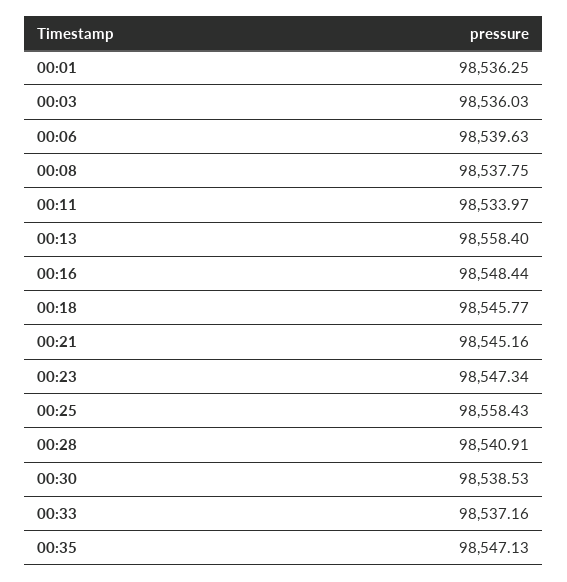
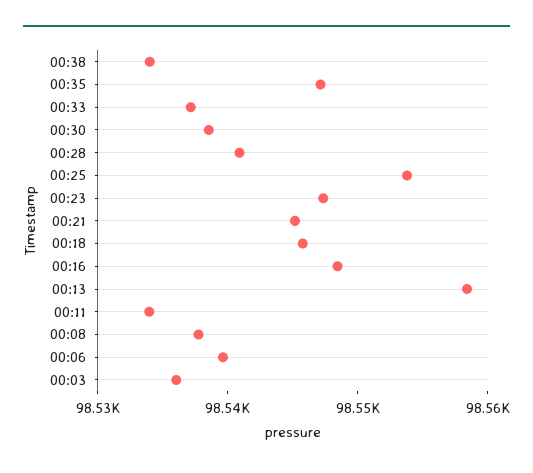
00:01: 98536.25 -> none
00:25: 98558.43 -> 98554
00:38: none -> 98534

